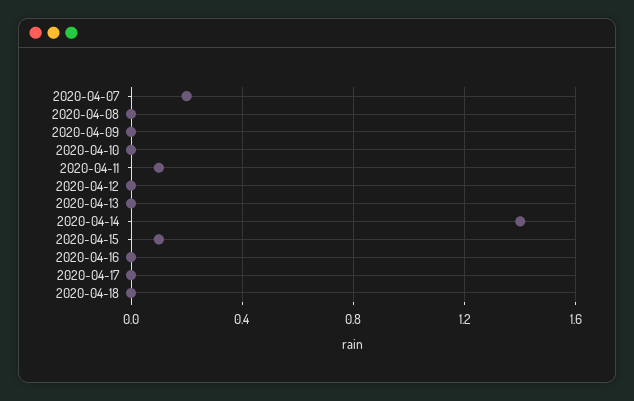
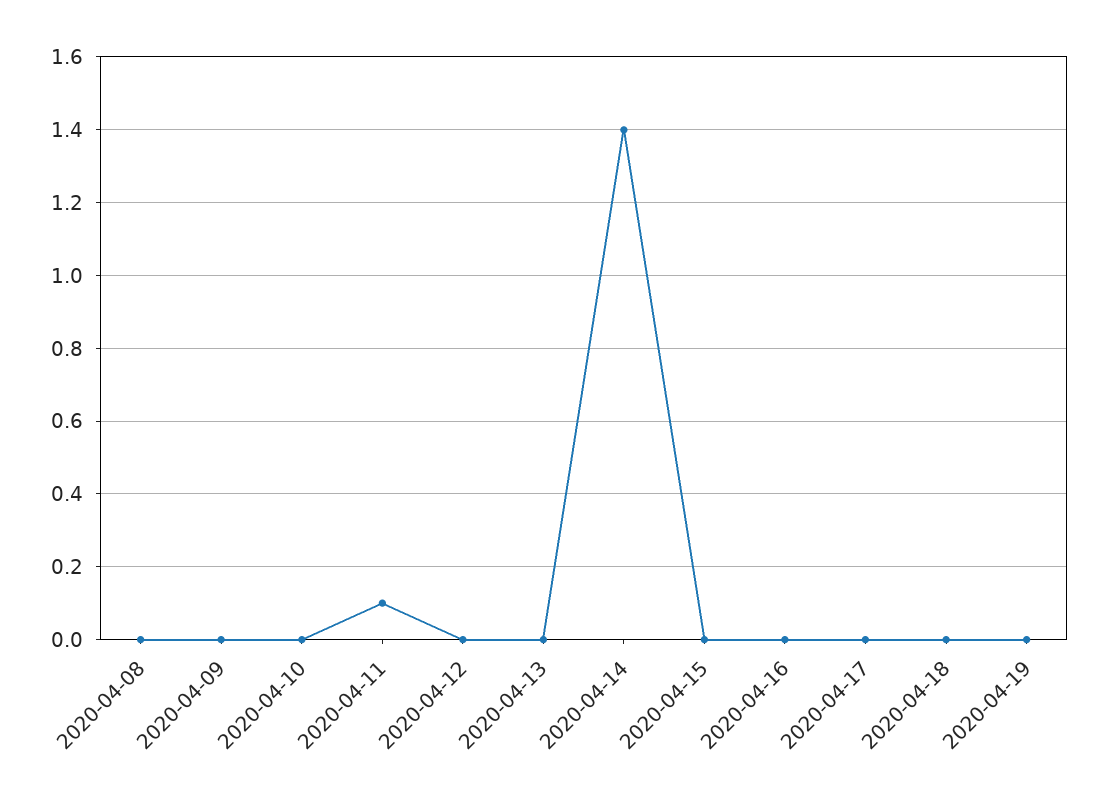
2020-04-07: 0.2 -> none
2020-04-15: 0.1 -> 0
2020-04-19: none -> 0

